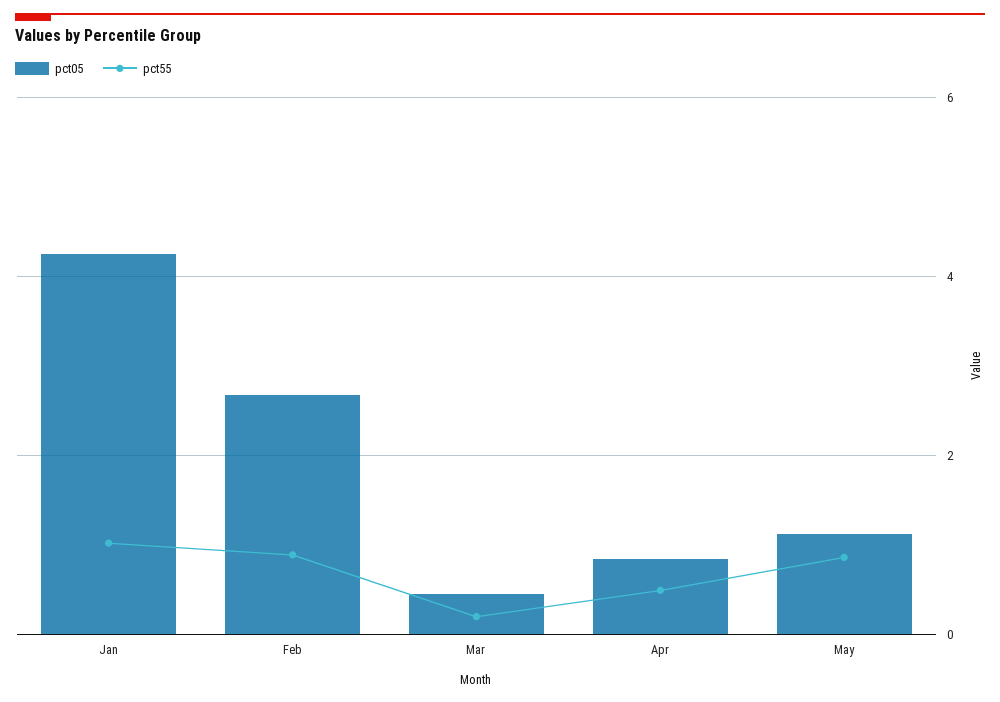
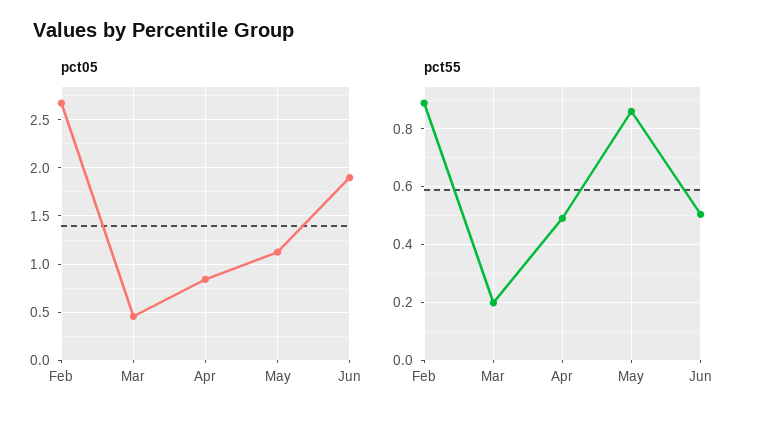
pct05, Jan: 4.2 -> none
pct55, Jan: 1 -> none
pct05, Jun: none -> 1.9
pct55, Jun: none -> 0.5

